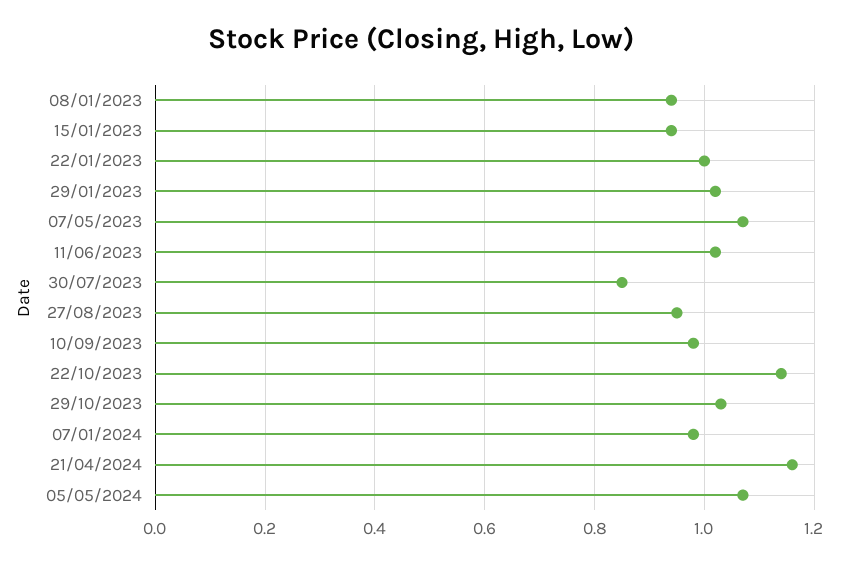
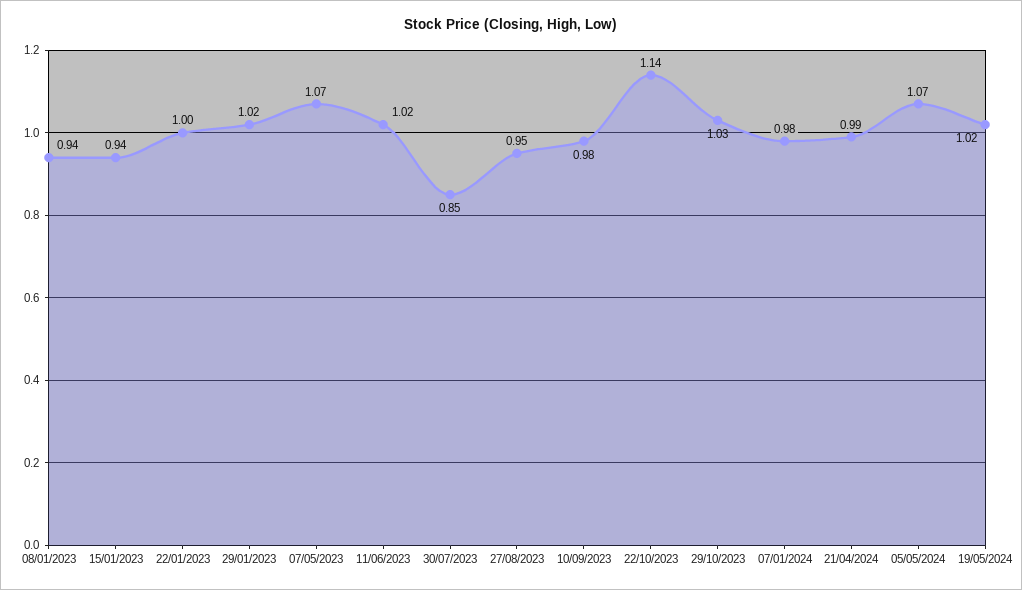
21/04/2024: 1.15 -> 0.99
19/05/2024: none -> 1.02

